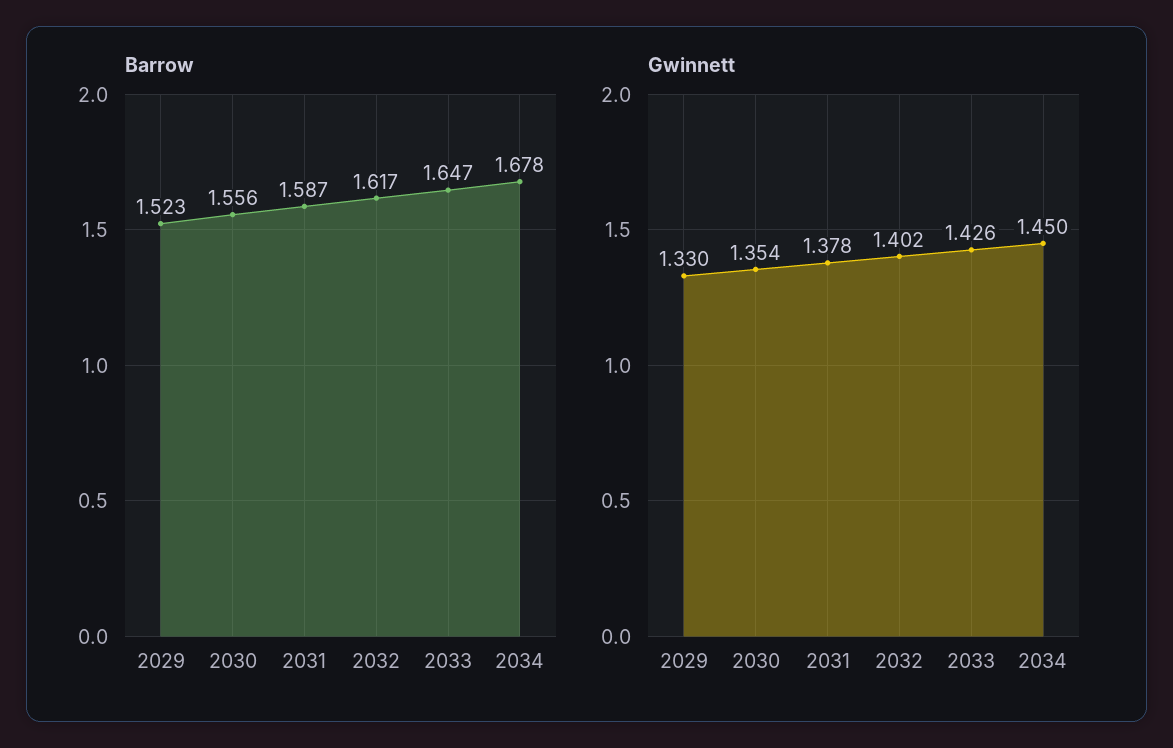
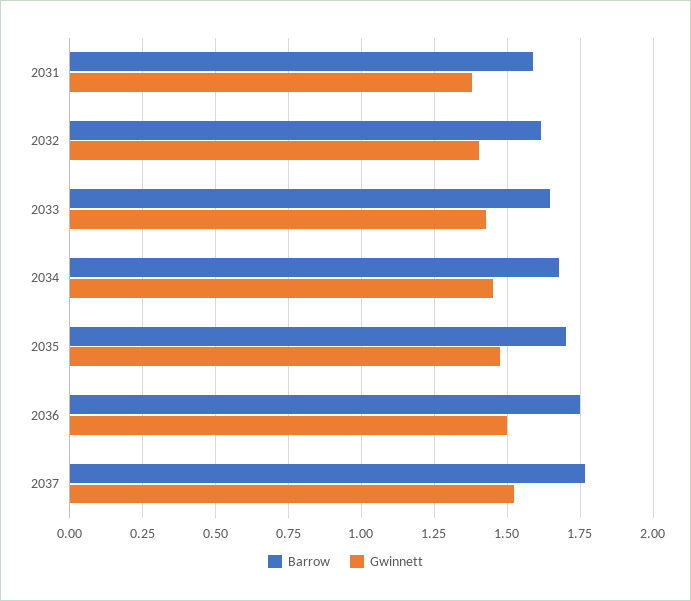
Barrow, 2029: 1.523 -> none
Barrow, 2030: 1.556 -> none
Gwinnett, 2029: 1.33 -> none
Gwinnett, 2030: 1.354 -> none
Barrow, 2035: none -> 1.7
Gwinnett, 2035: none -> 1.475
Barrow, 2036: none -> 1.75
Gwinnett, 2036: none -> 1.5
Barrow, 2037: none -> 1.775
Gwinnett, 2037: none -> 1.525

